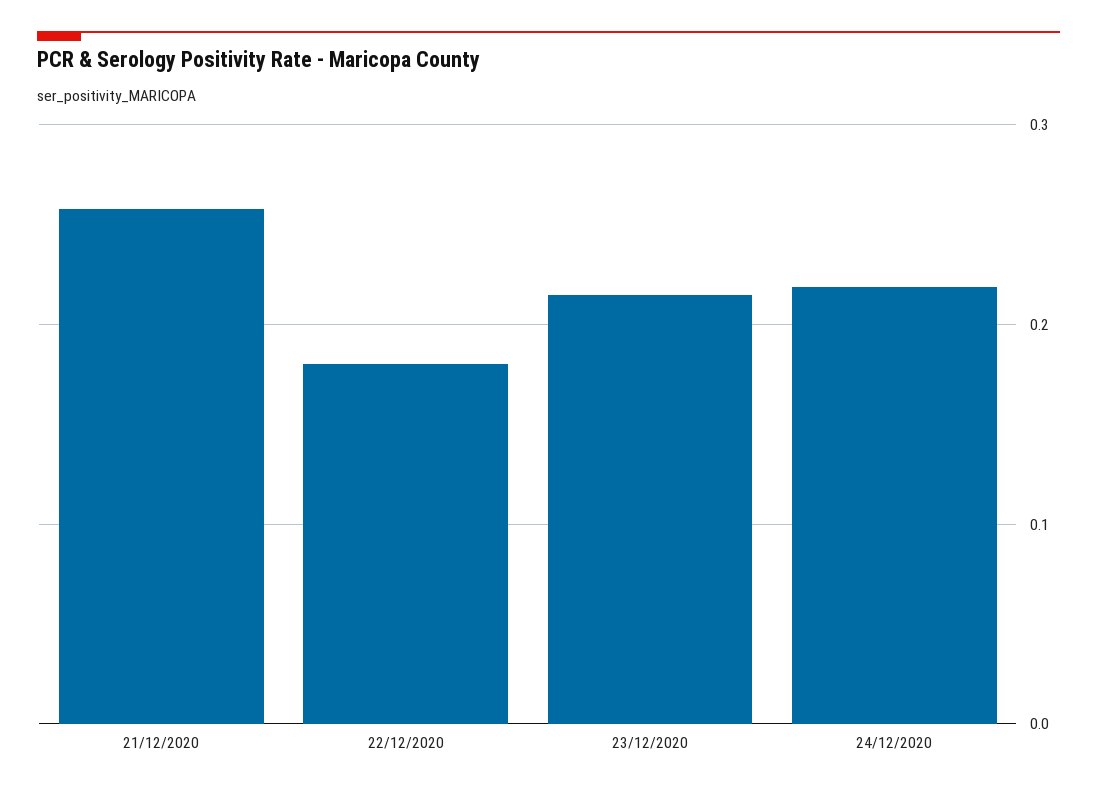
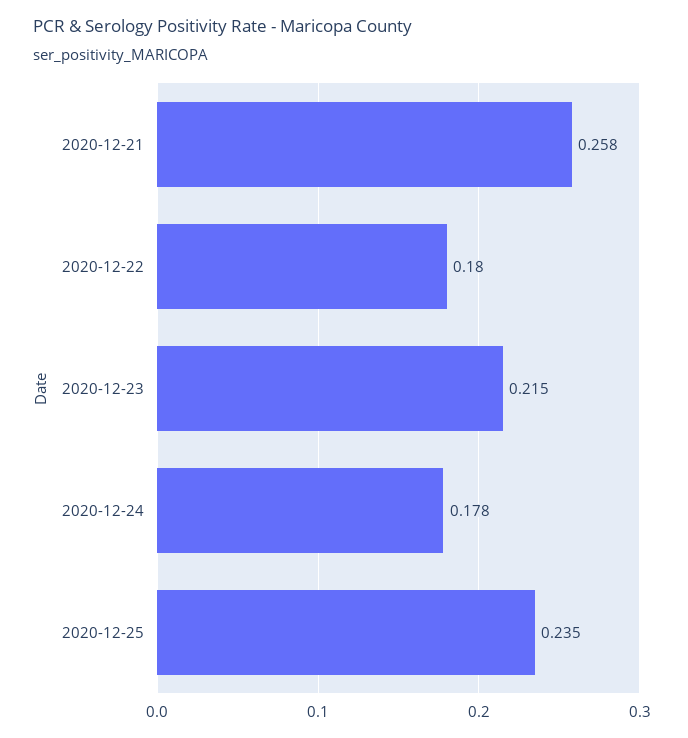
24/12/2020: 0.22 -> 0.178
2020-12-25: none -> 0.235

